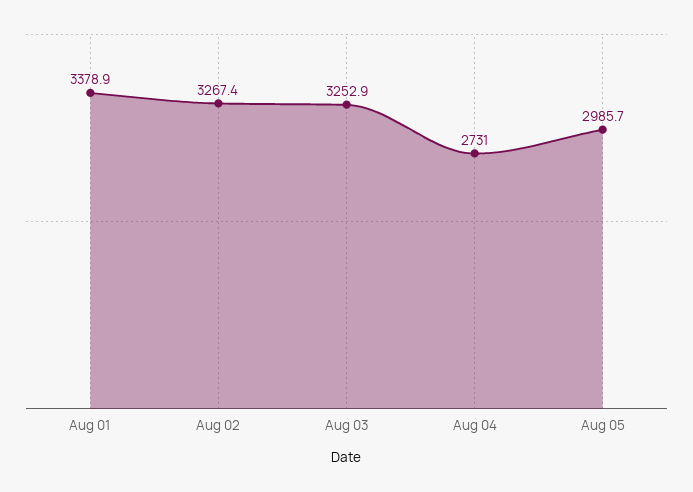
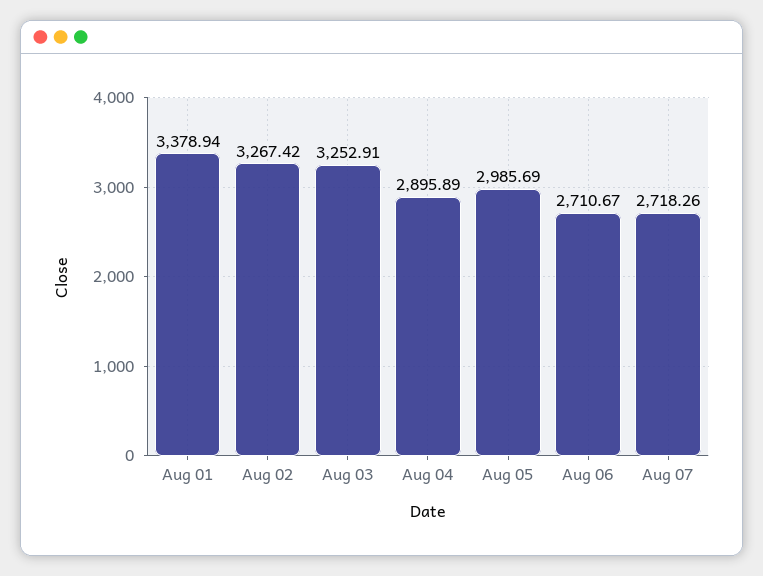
Aug 04: 2731 -> 2895.89
Aug 06: none -> 2710.67
Aug 07: none -> 2718.26

